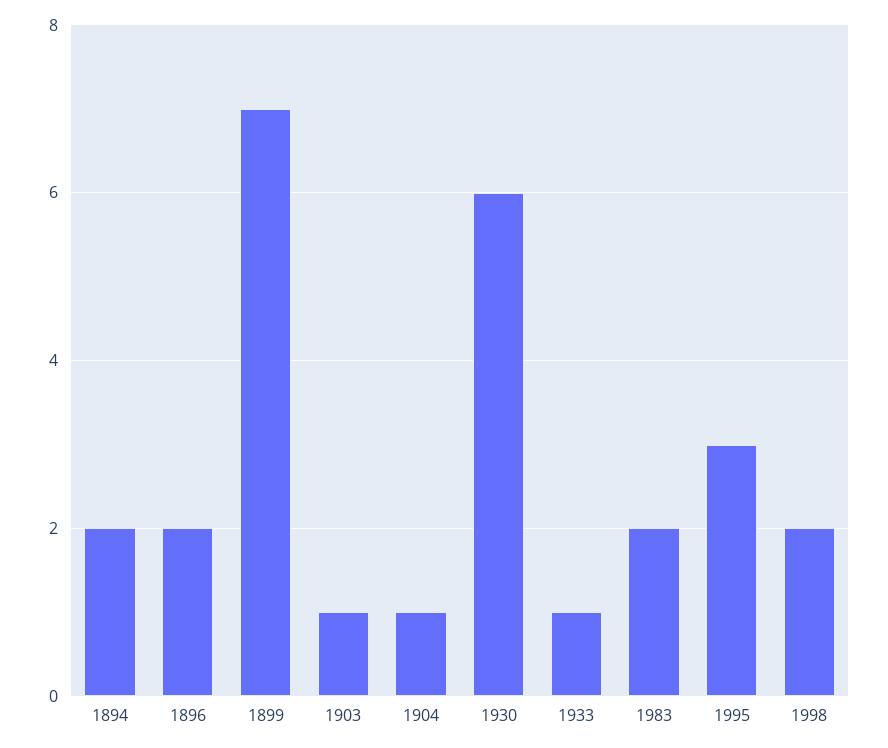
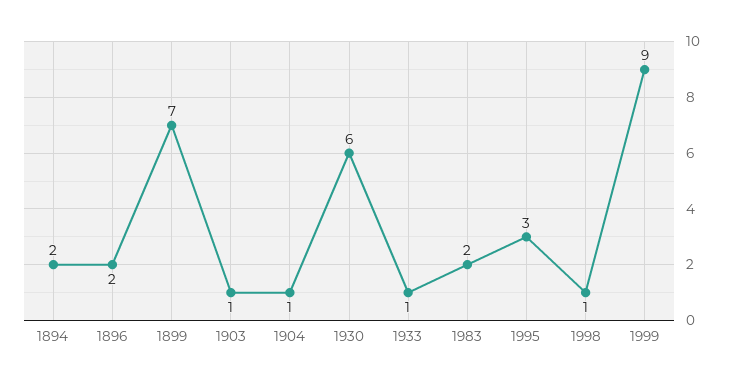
1998: 2 -> 1
1999: none -> 9

